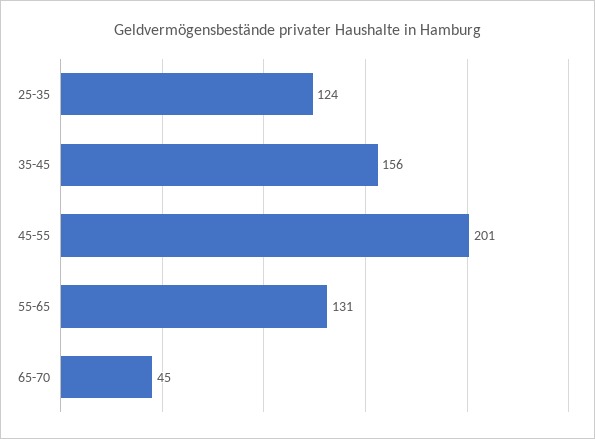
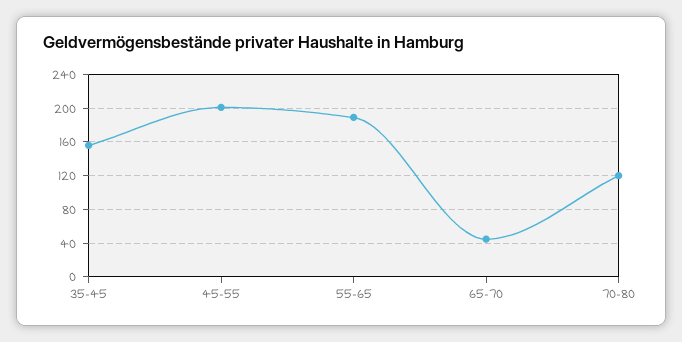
25-35: 124 -> none
55-65: 131 -> 190
70-80: none -> 120

